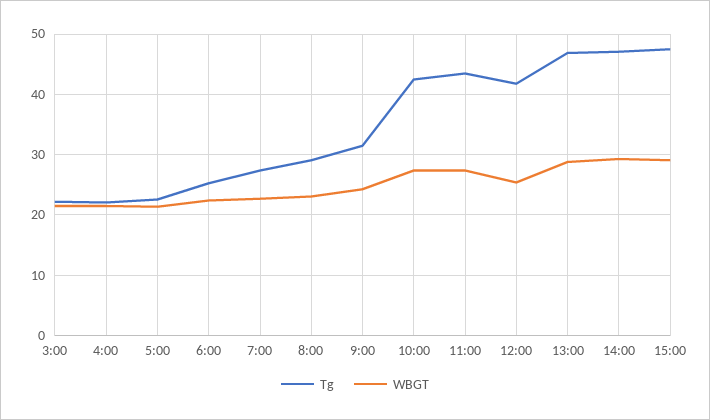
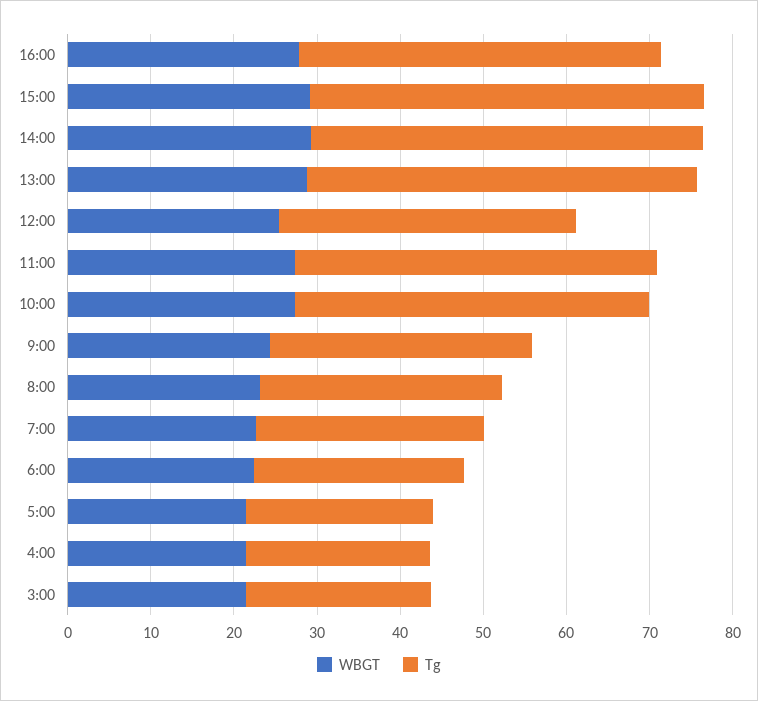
Tg, 12:00: 42 -> 36
WBGT, 16:00: none -> 28
Tg, 16:00: none -> 44

